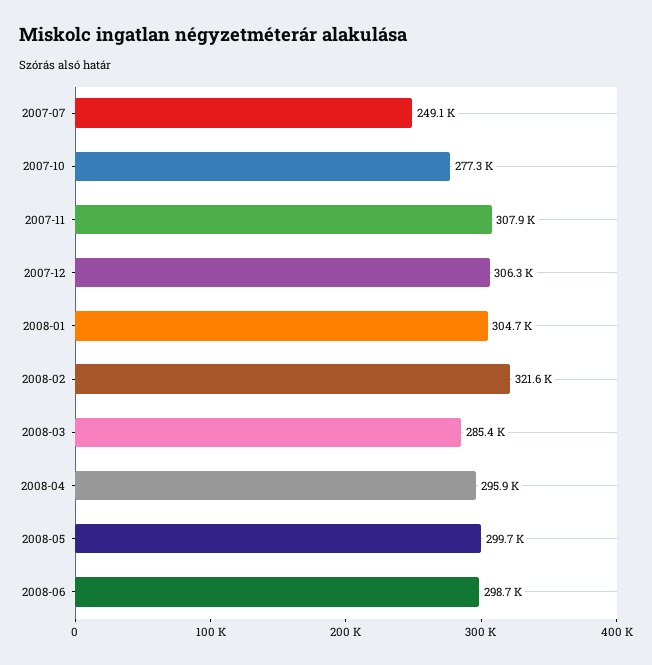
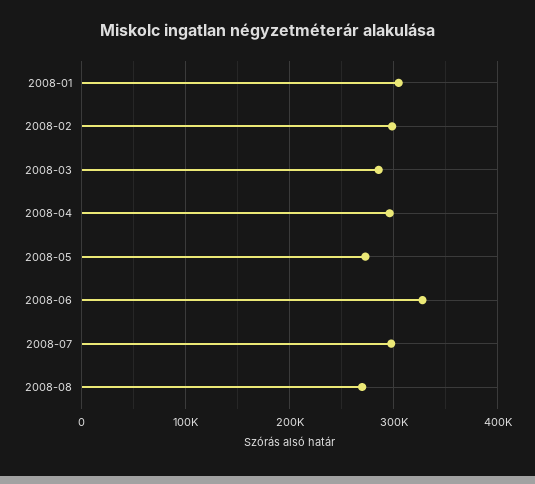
2007-07: 249100 -> none
2007-10: 277300 -> none
2007-11: 307900 -> none
2007-12: 306300 -> none
2008-02: 321600 -> 300000
2008-05: 299700 -> 270000
2008-06: 298700 -> 330000
2008-07: none -> 300000
2008-08: none -> 270000

